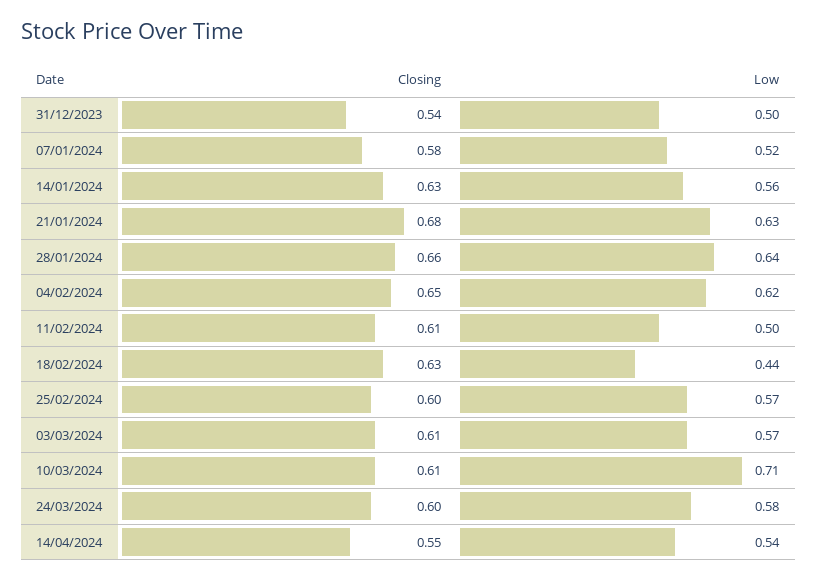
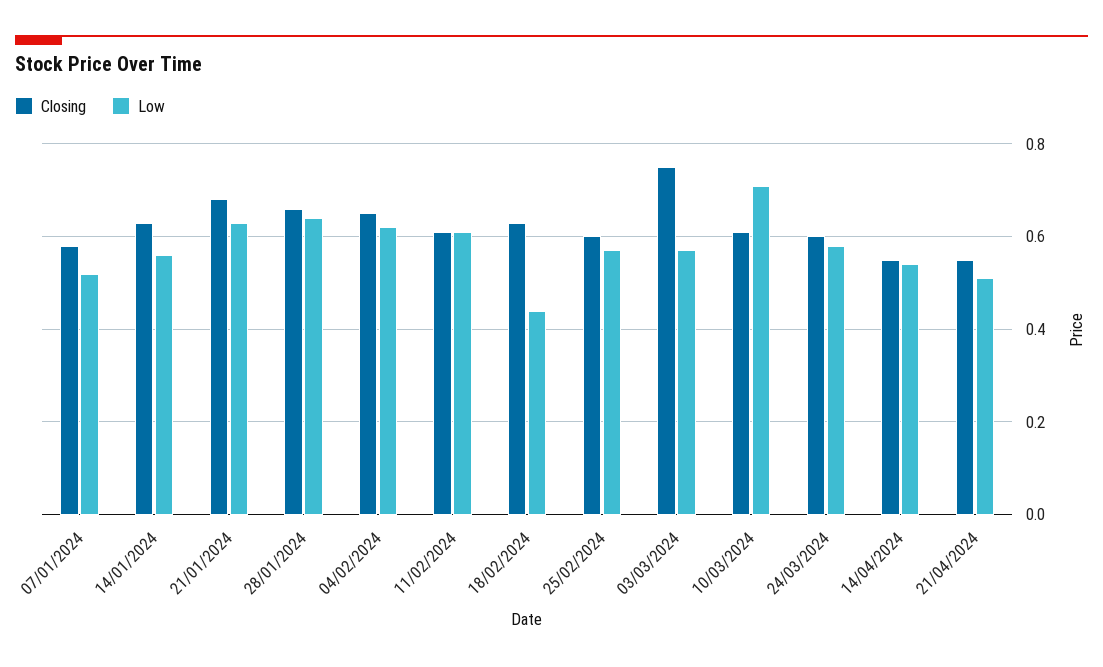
Closing, 31/12/2023: 0.54 -> none
Low, 31/12/2023: 0.5 -> none
Low, 11/02/2024: 0.5 -> 0.6
Closing, 03/03/2024: 0.61 -> 0.75
Closing, 21/04/2024: none -> 0.55
Low, 21/04/2024: none -> 0.5

